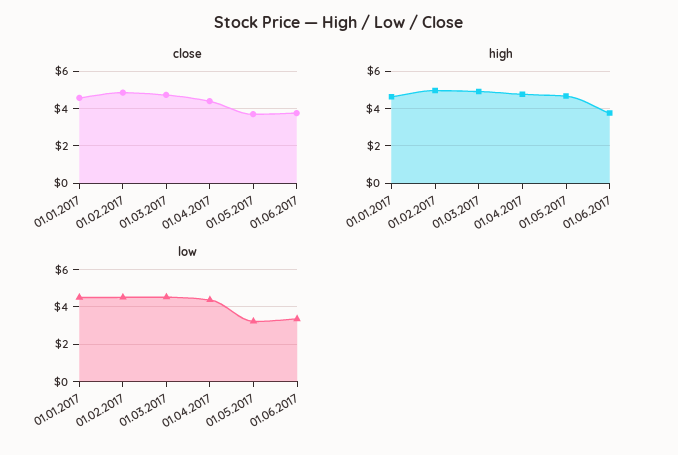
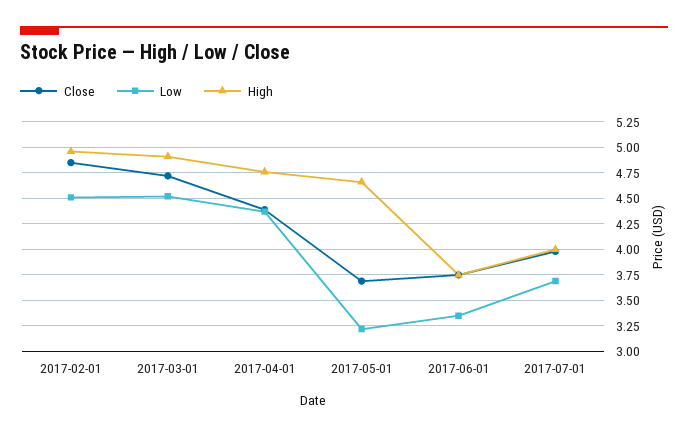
close, 01.01.2017: 4.5 -> none
high, 01.01.2017: 4.5 -> none
low, 01.01.2017: 4.5 -> none
close, 2017-07-01: none -> 4
low, 2017-07-01: none -> 3.75
high, 2017-07-01: none -> 4

